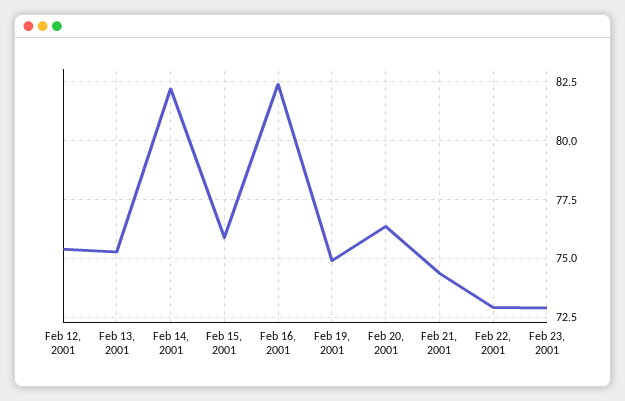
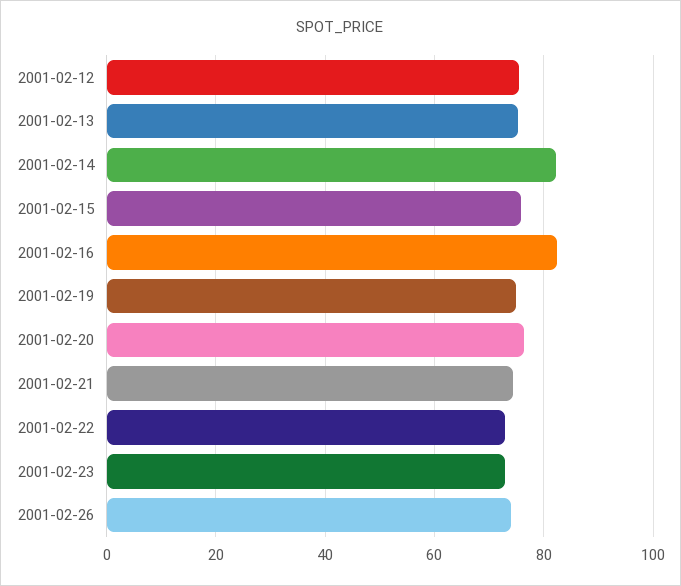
2001-02-26: none -> 74

